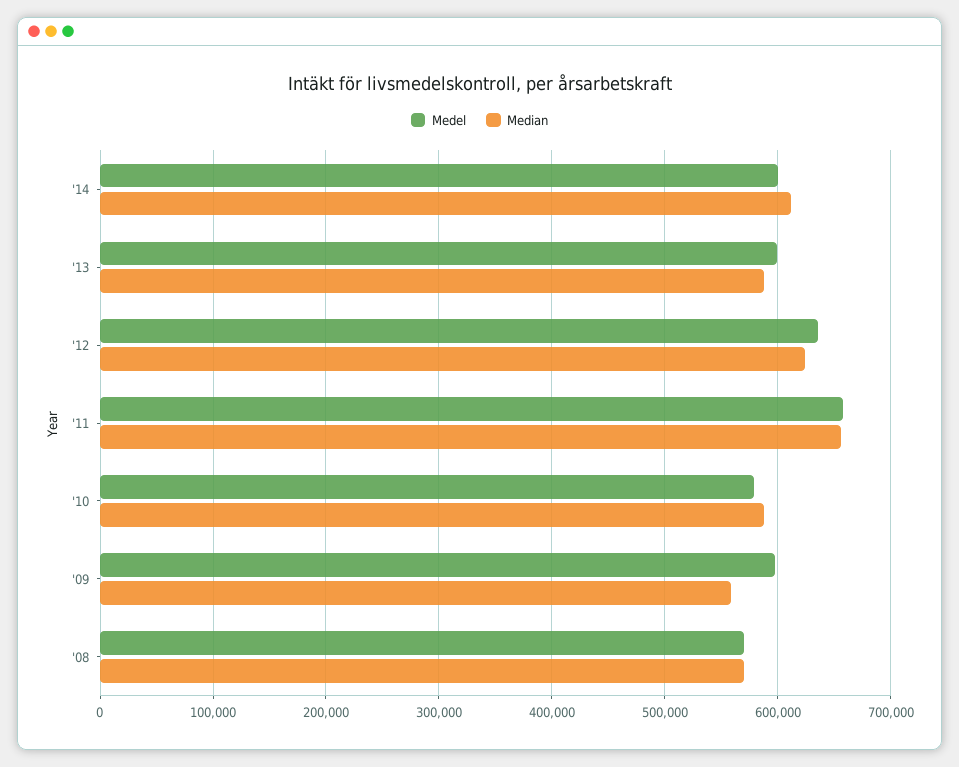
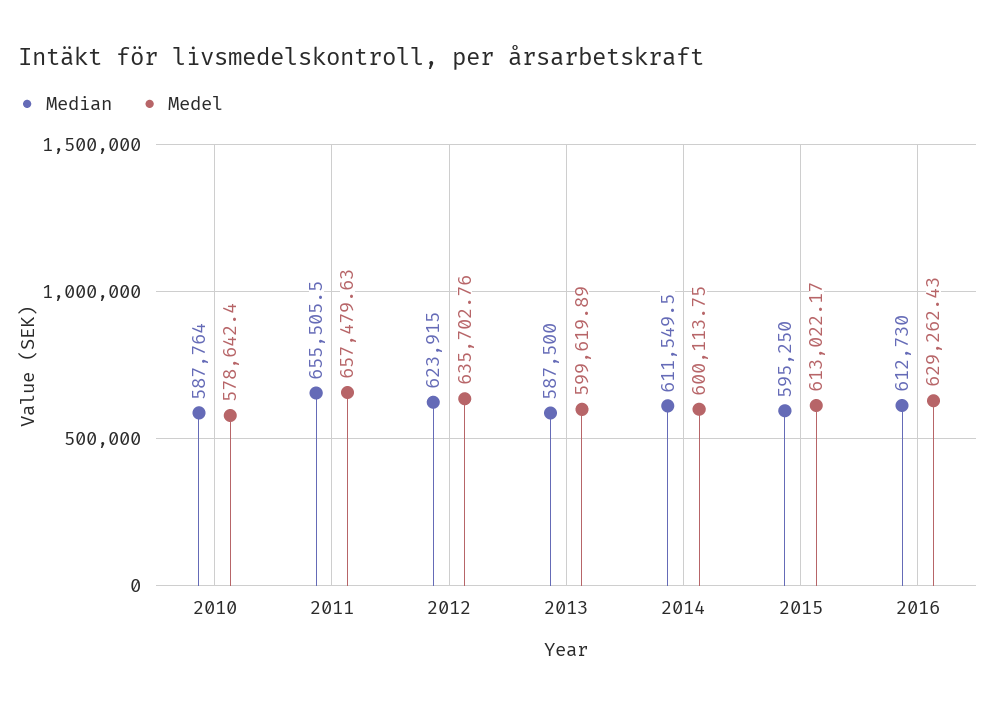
Medel, '09: 600000 -> none
Median, '09: 560000 -> none
Medel, '08: 570000 -> none
Median, '08: 570000 -> none
Median, 2015: none -> 595250
Medel, 2015: none -> 613022.17
Median, 2016: none -> 612730
Medel, 2016: none -> 629262.43

